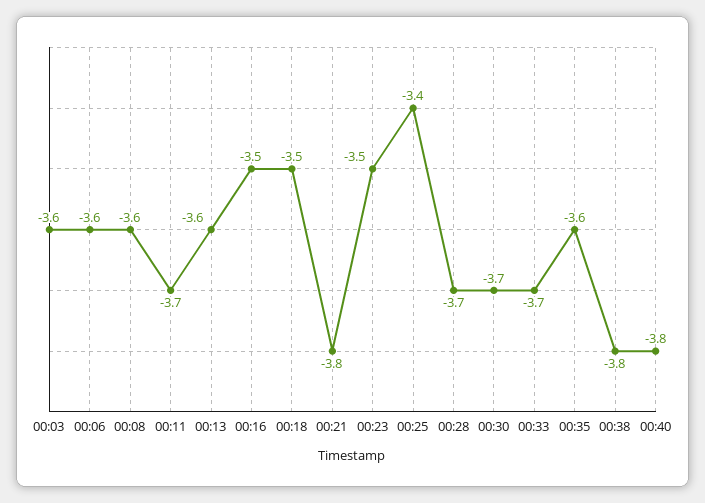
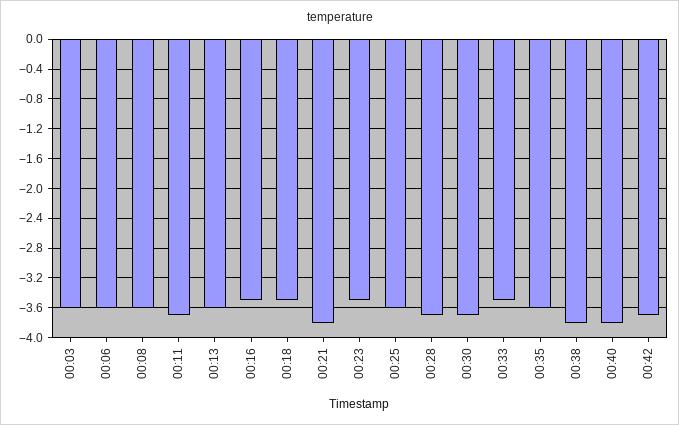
00:25: -3.4 -> -3.6
00:33: -3.7 -> -3.5
00:42: none -> -3.7

